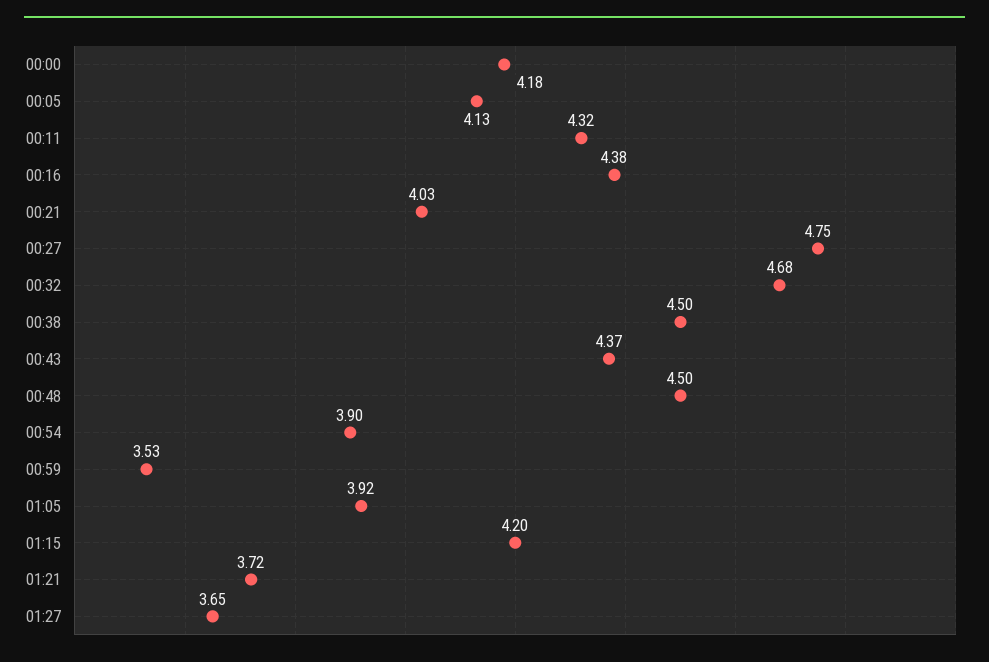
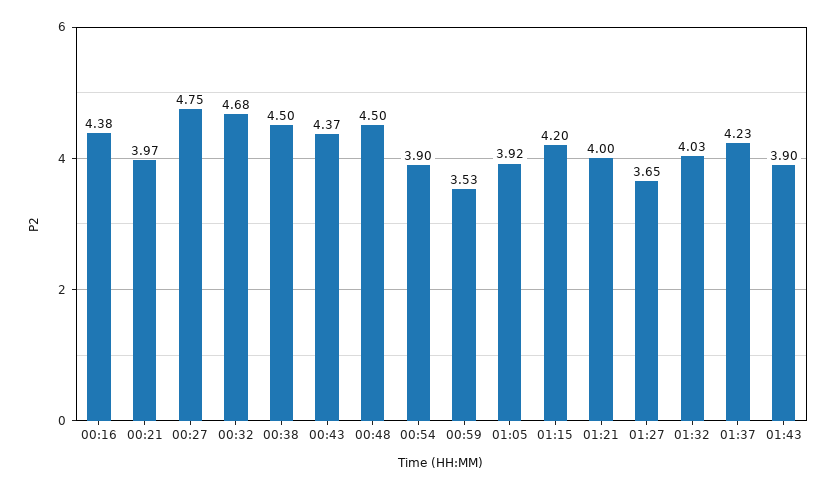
00:00: 4.18 -> none
00:05: 4.13 -> none
00:11: 4.32 -> none
00:21: 4.03 -> 3.97
01:21: 3.72 -> 4
01:32: none -> 4.03
01:37: none -> 4.23
01:43: none -> 3.9

